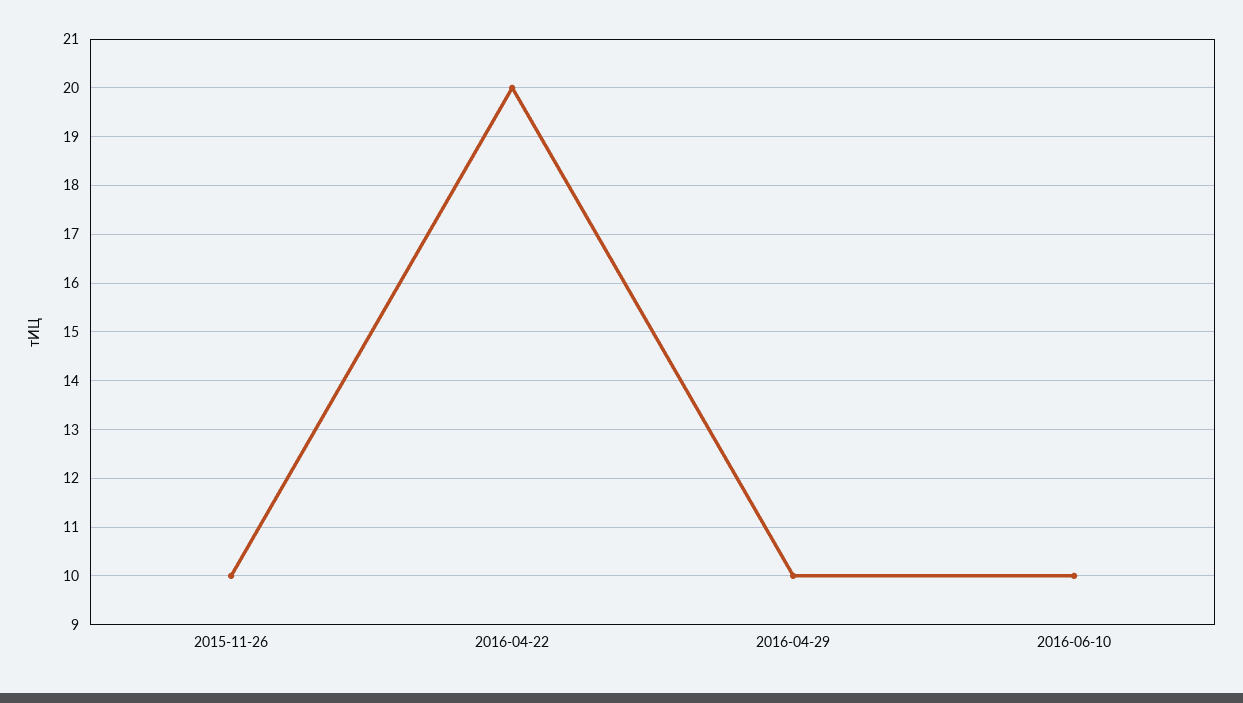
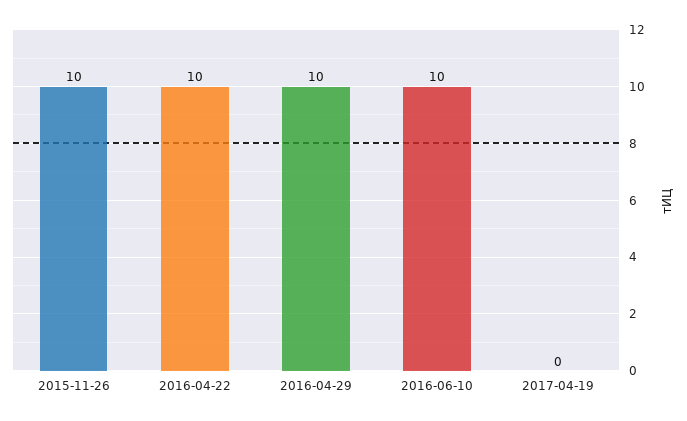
2016-04-22: 20 -> 10
2017-04-19: none -> 0

